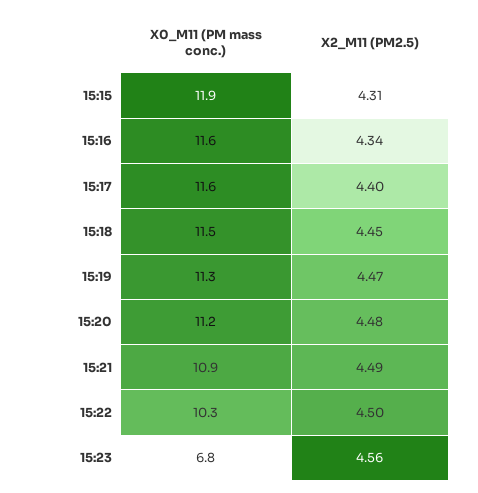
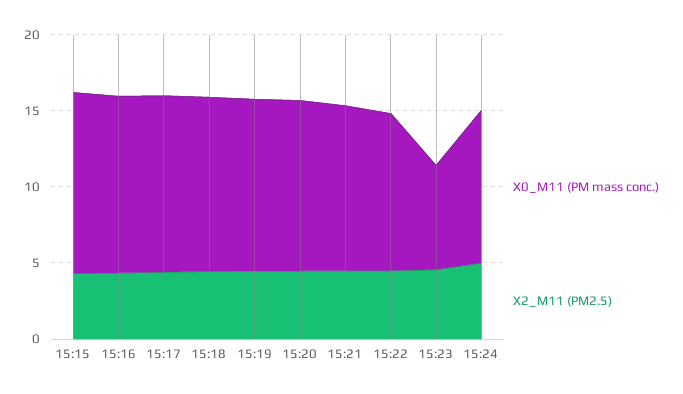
X0_M11 (PM mass conc.), 15:24: none -> 10
X2_M11 (PM2.5), 15:24: none -> 5

